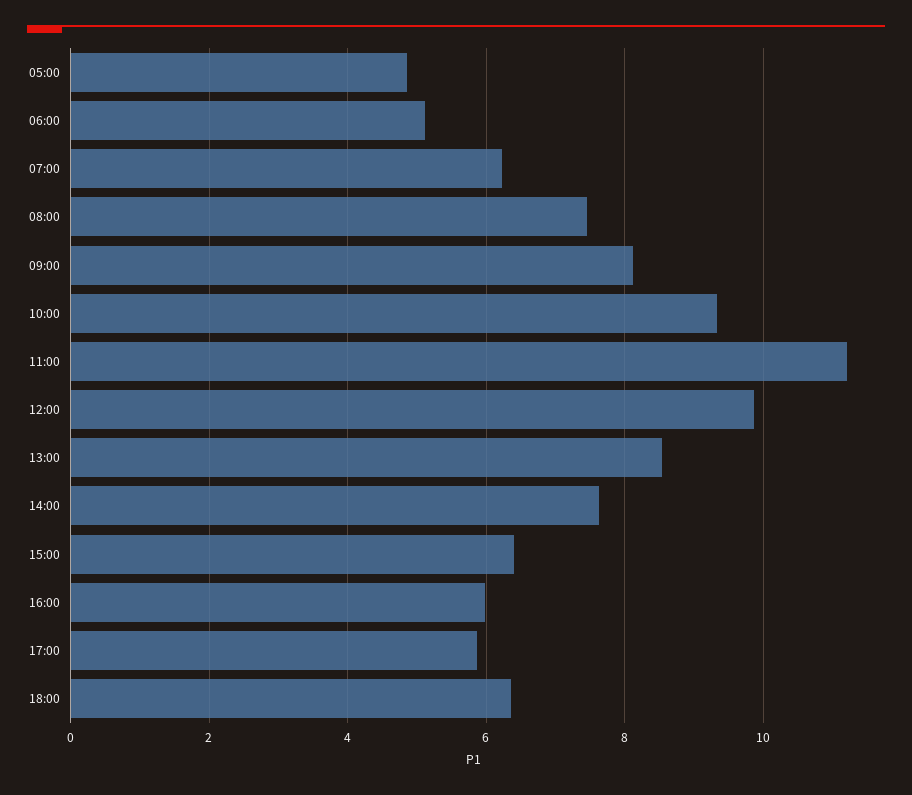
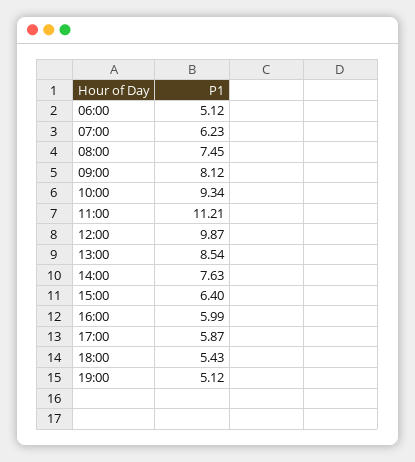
05:00: 4.8 -> none
18:00: 6.4 -> 5.43
19:00: none -> 5.12

